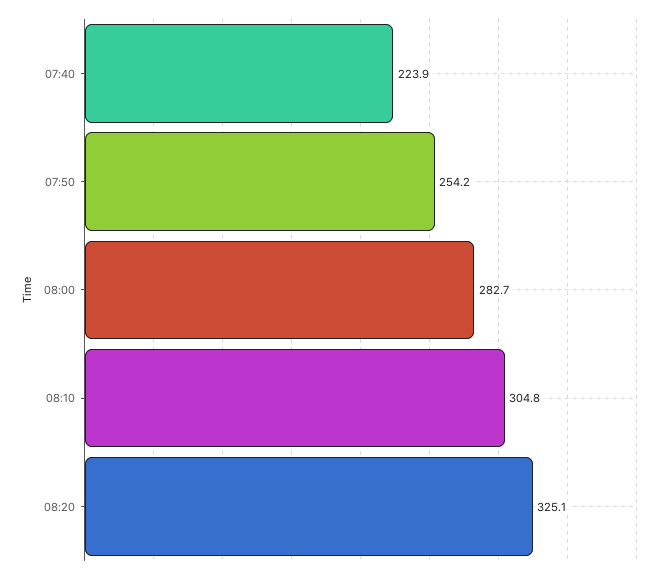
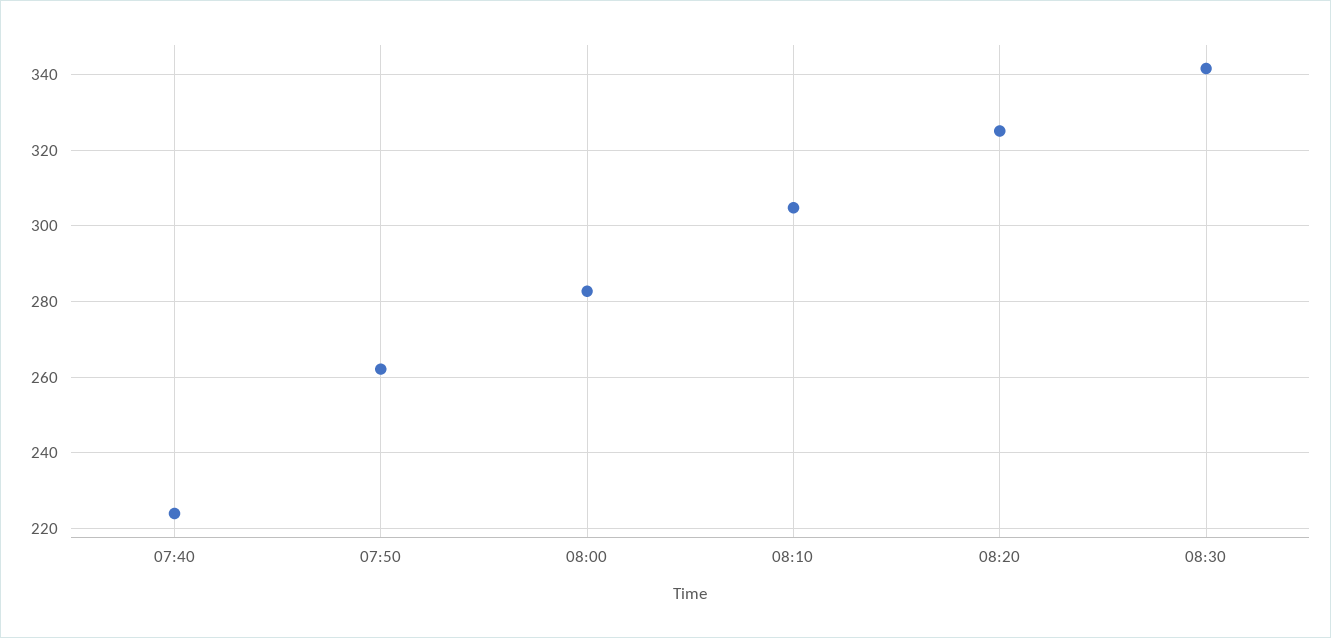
07:50: 254.2 -> 262
08:30: none -> 342

